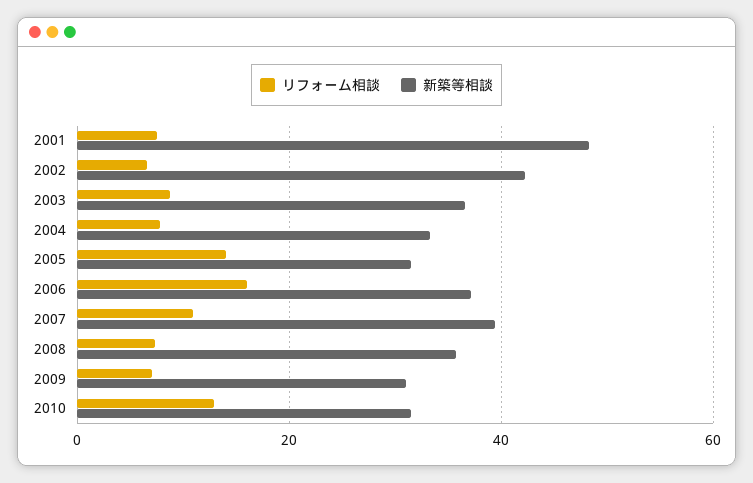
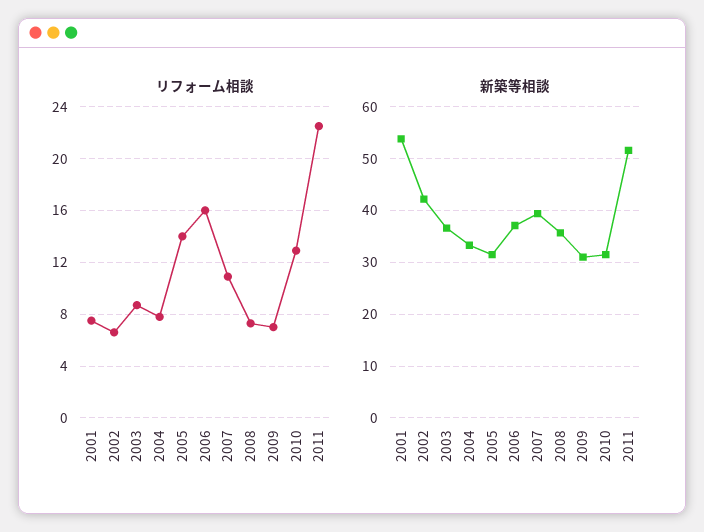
新築等相談, 2001: 48 -> 54
リフォーム相談, 2011: none -> 22.5
新築等相談, 2011: none -> 52

